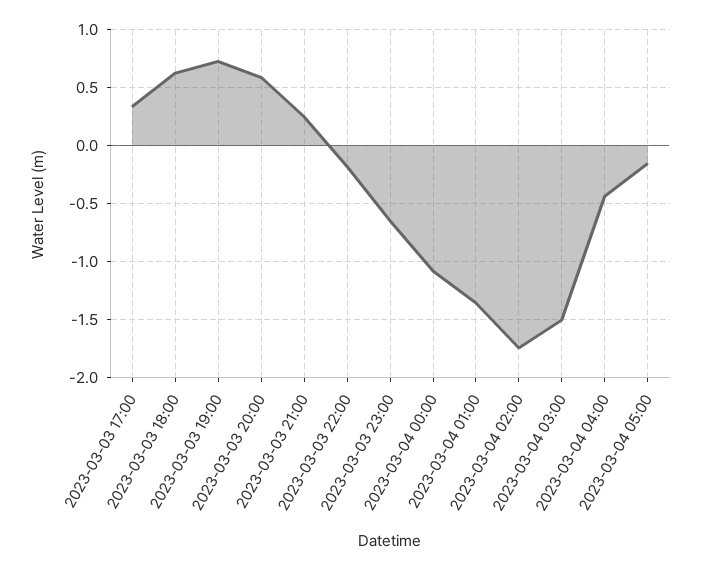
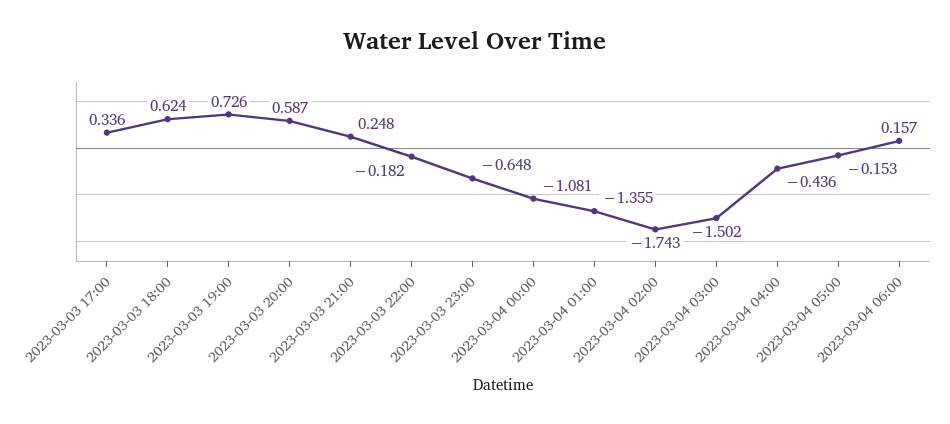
2023-03-04 06:00: none -> 0.157

